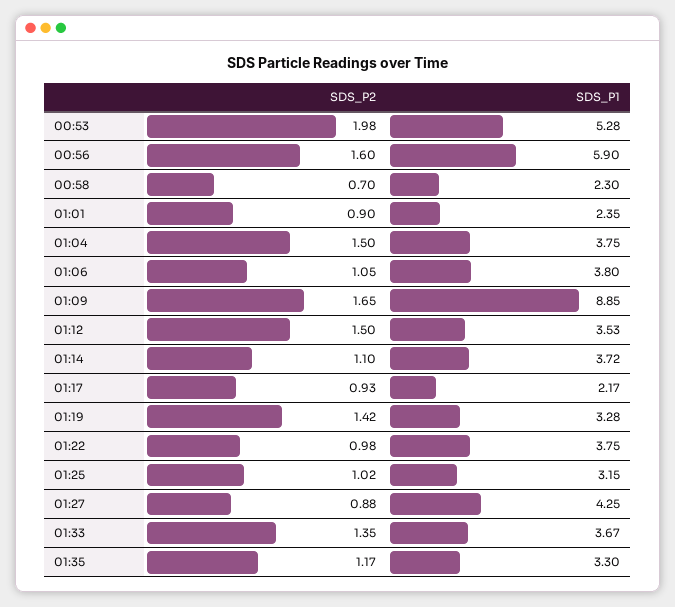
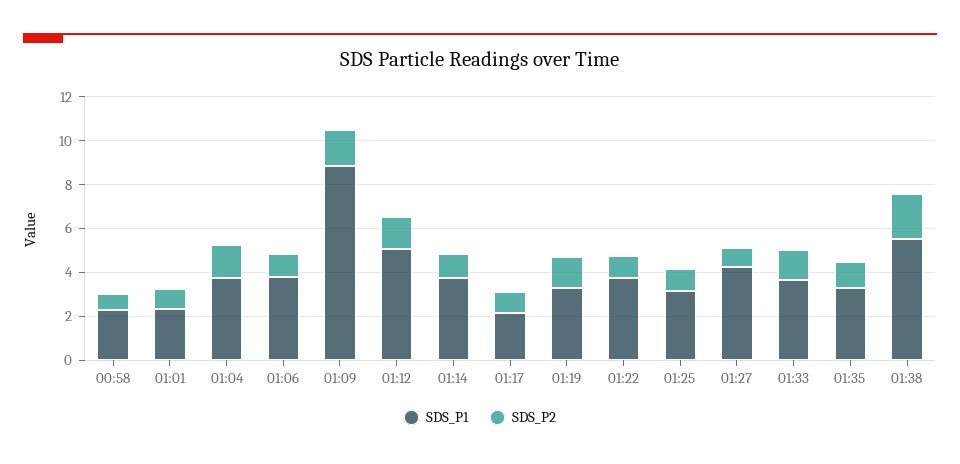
SDS_P2, 00:53: 1.98 -> none
SDS_P1, 00:53: 5.28 -> none
SDS_P2, 00:56: 1.6 -> none
SDS_P1, 00:56: 5.9 -> none
SDS_P1, 01:12: 3.53 -> 5
SDS_P1, 01:38: none -> 5.5
SDS_P2, 01:38: none -> 2

